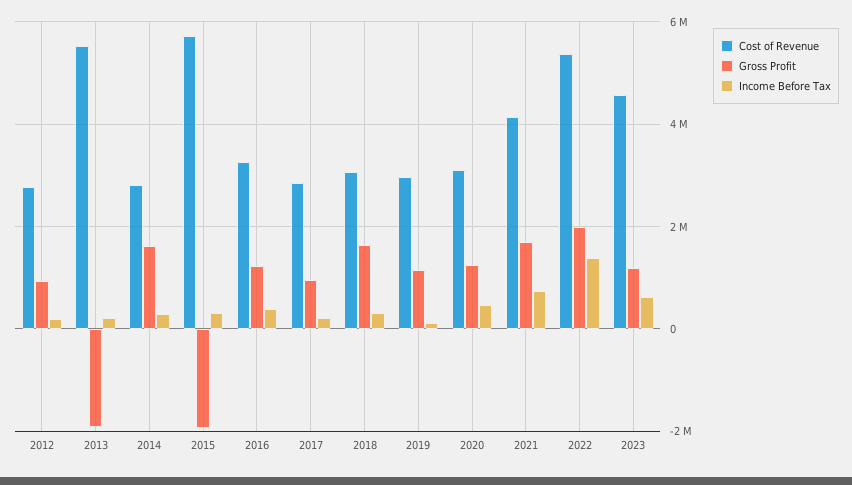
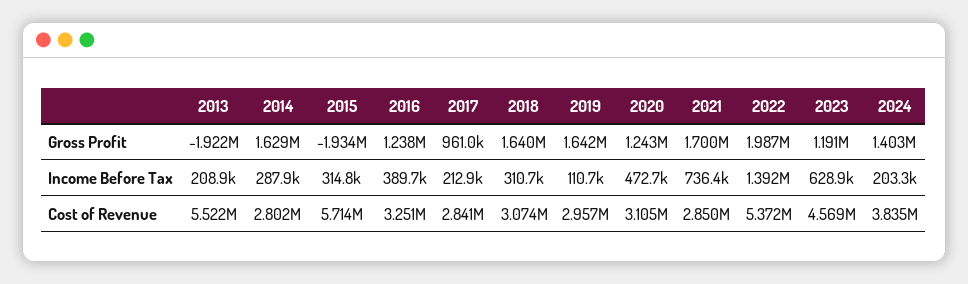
Cost of Revenue, 2012: 2800000 -> none
Gross Profit, 2012: 1000000 -> none
Income Before Tax, 2012: 200000 -> none
Gross Profit, 2019: 1200000 -> 1642000
Cost of Revenue, 2021: 4200000 -> 2850000
Gross Profit, 2024: none -> 1403000
Income Before Tax, 2024: none -> 203300
Cost of Revenue, 2024: none -> 3835000

